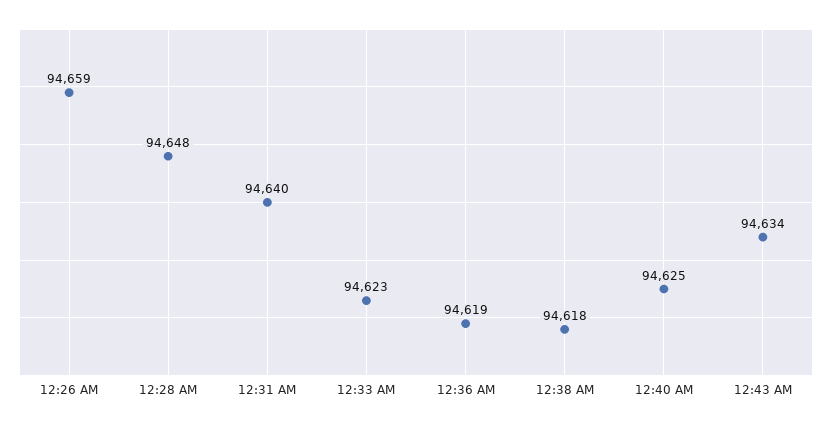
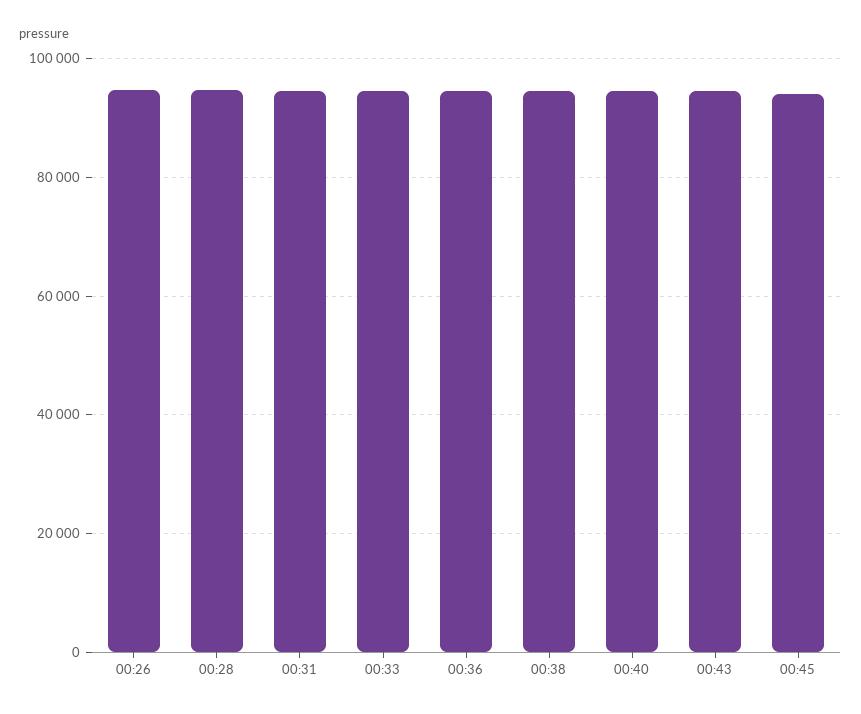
00:45: none -> 94000

